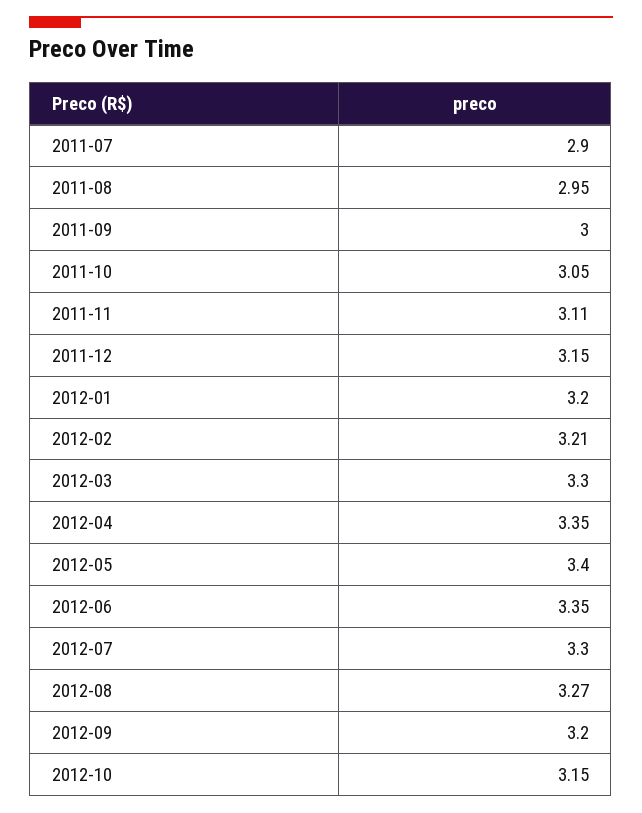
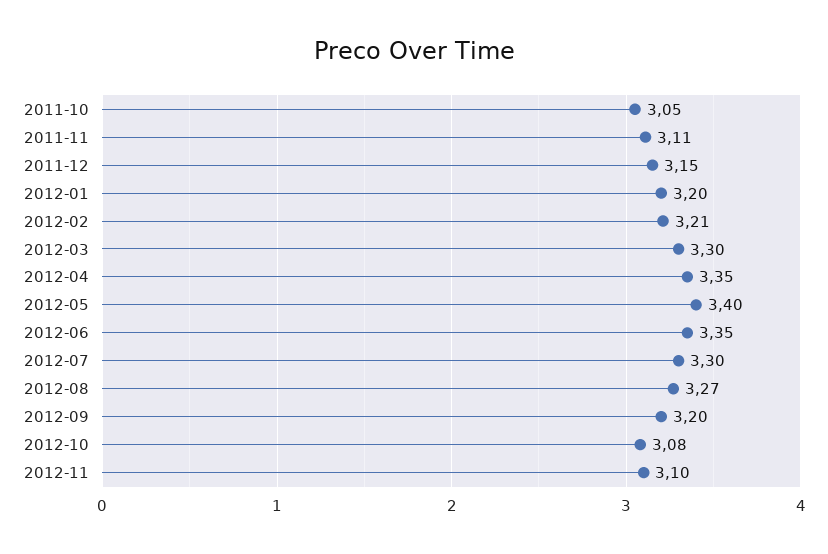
2011-07: 2.9 -> none
2011-08: 2.95 -> none
2011-09: 3 -> none
2012-10: 3.15 -> 3.08
2012-11: none -> 3.1

